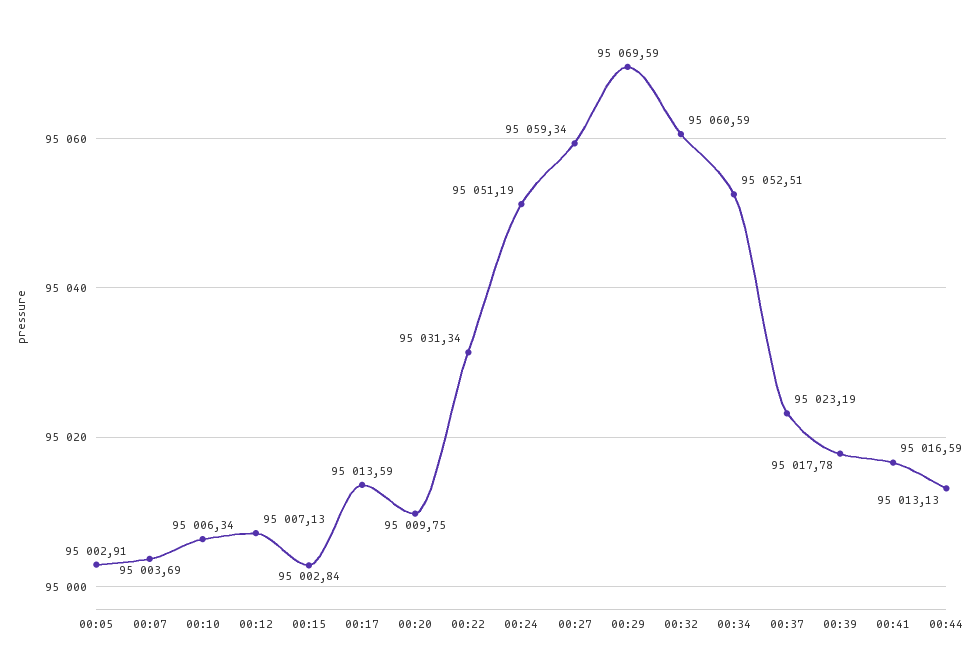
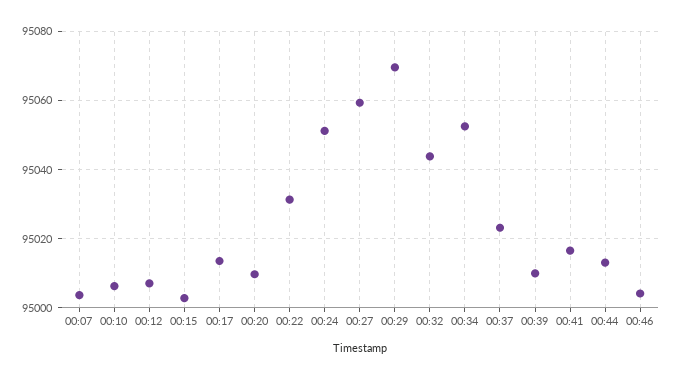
00:05: 95002.91 -> none
00:32: 95060.59 -> 95044
00:39: 95017.78 -> 95010
00:46: none -> 95004

